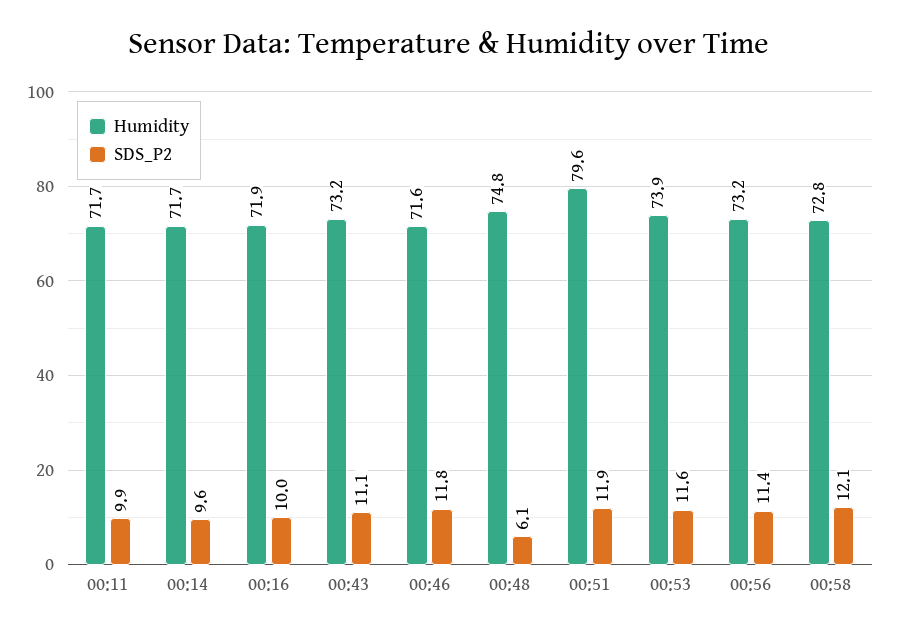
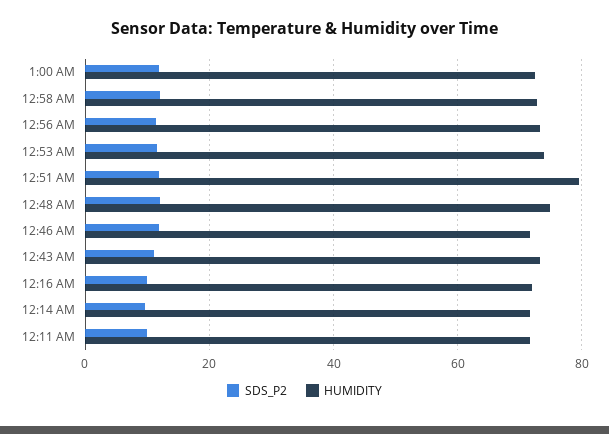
SDS_P2, 00:48: 6.1 -> 12
SDS_P2, 1:00 AM: none -> 12
Humidity, 1:00 AM: none -> 72

